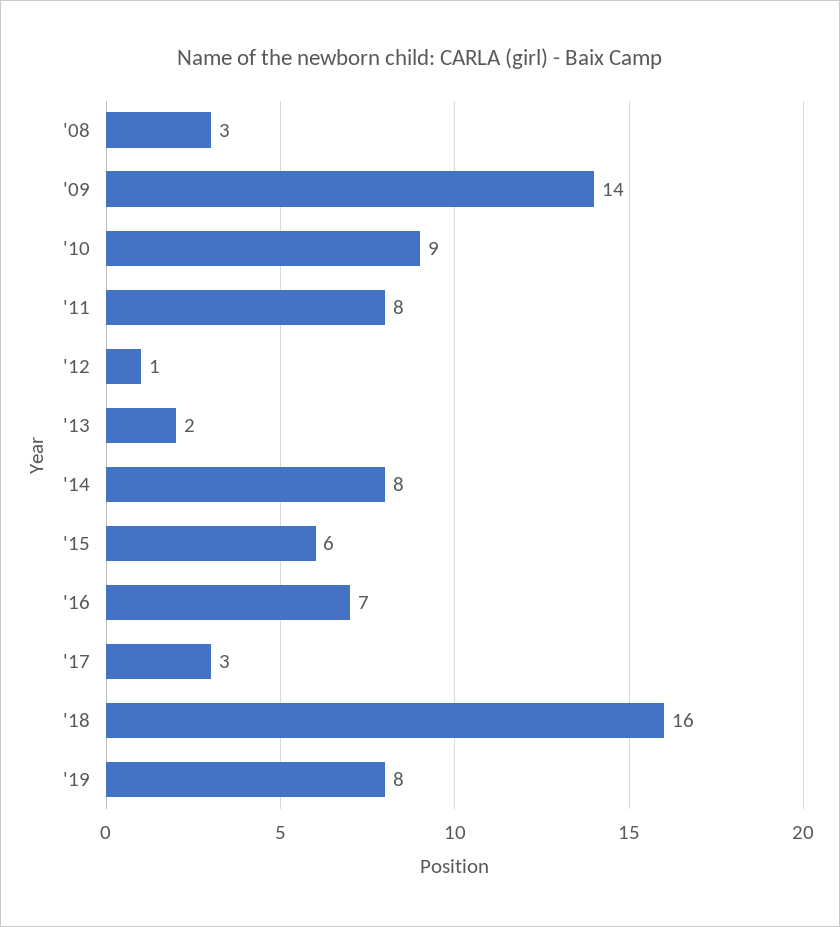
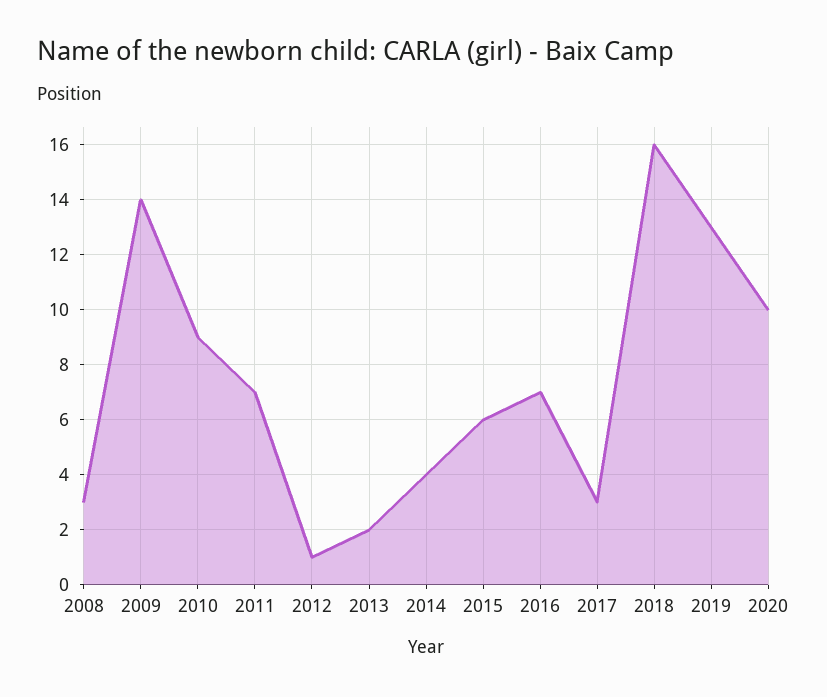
'11: 8 -> 7
'14: 8 -> 4
'19: 8 -> 13
2020: none -> 10

